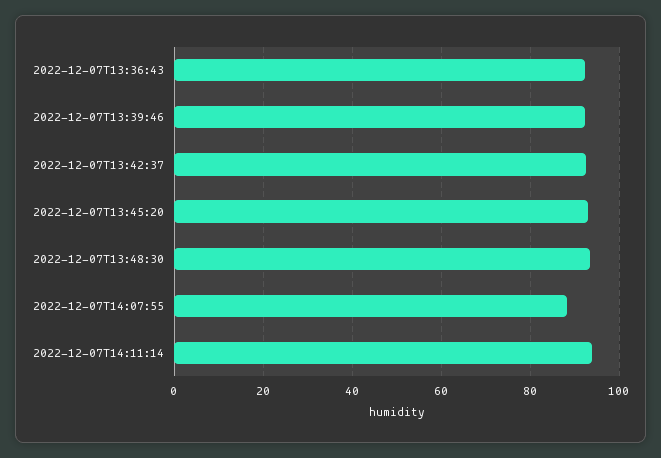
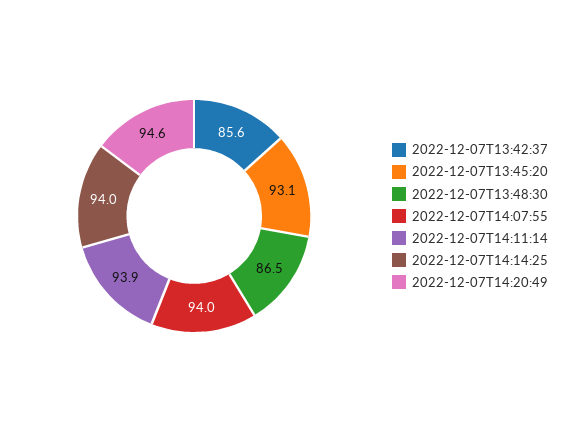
2022-12-07T13:36:43: 92 -> none
2022-12-07T13:39:46: 92 -> none
2022-12-07T13:42:37: 92 -> 85.6
2022-12-07T13:48:30: 94 -> 86.5
2022-12-07T14:07:55: 88 -> 94
2022-12-07T14:14:25: none -> 94
2022-12-07T14:20:49: none -> 94.6

